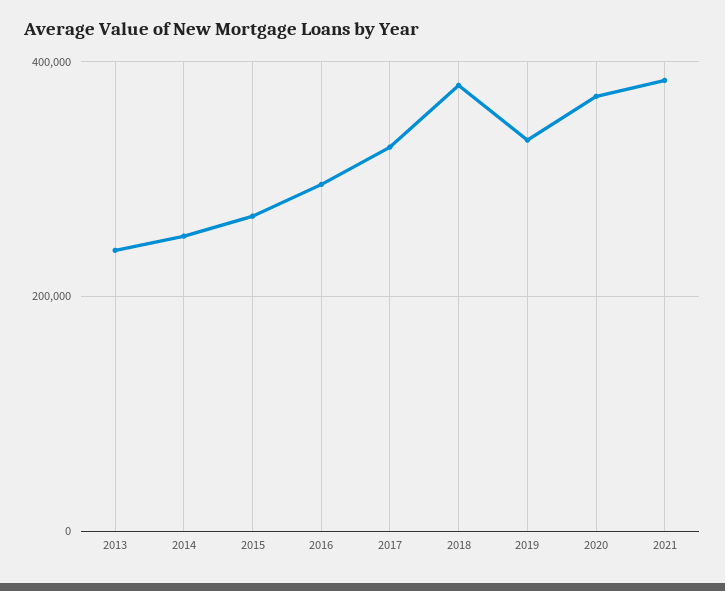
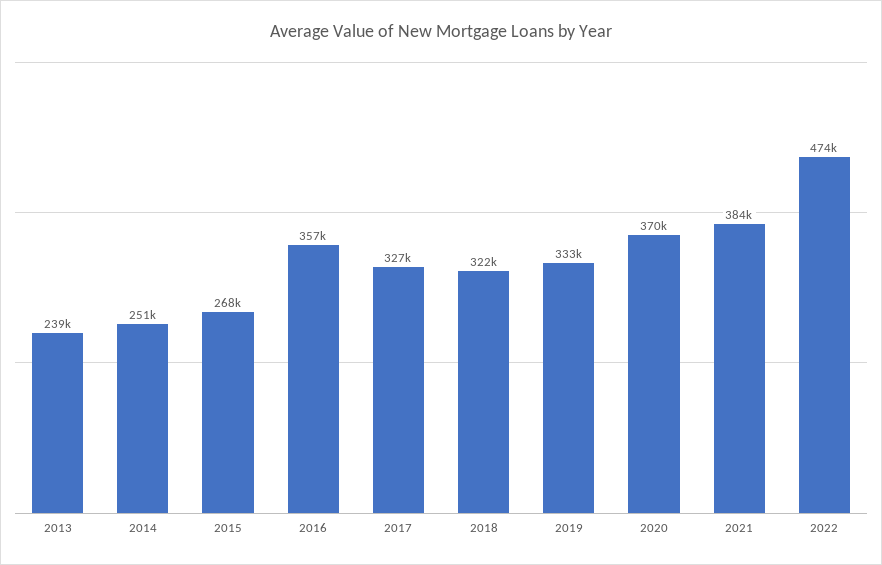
2016: 300000 -> 357000
2018: 380000 -> 322000
2022: none -> 474000

